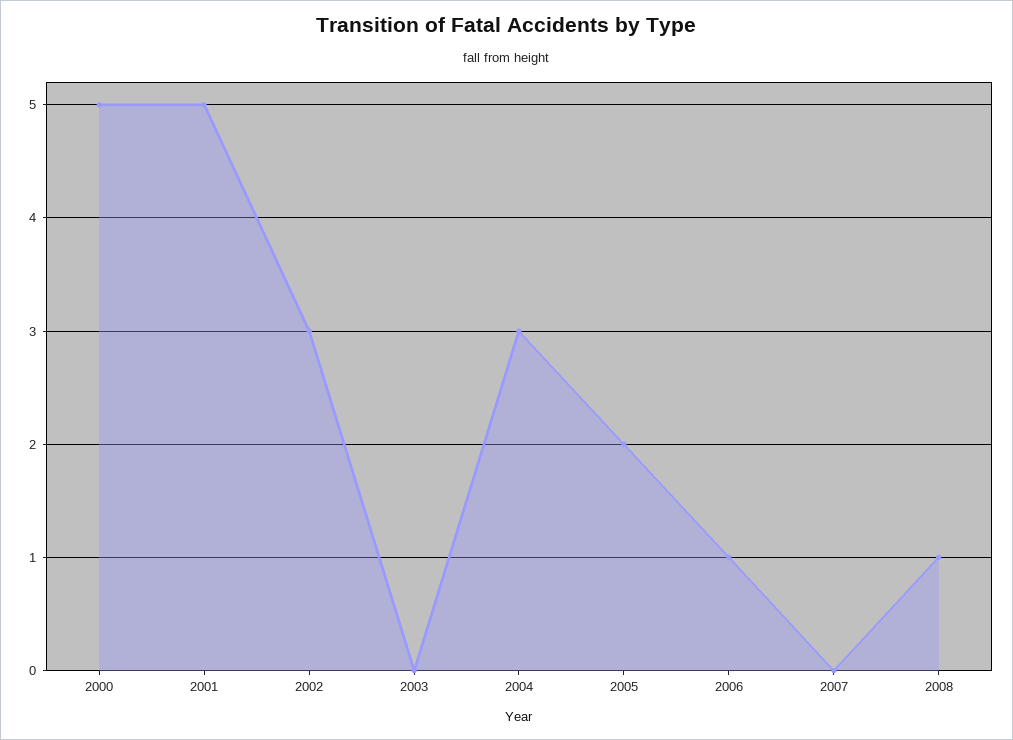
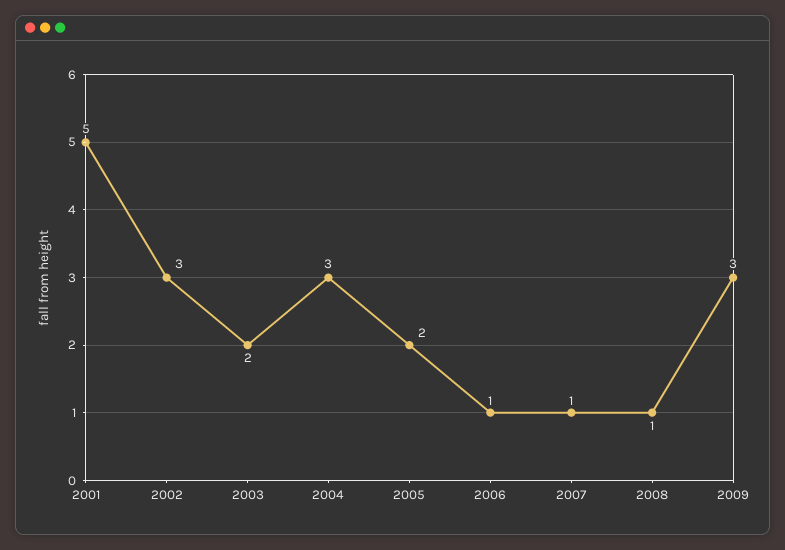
2000: 5 -> none
2003: 0 -> 2
2007: 0 -> 1
2009: none -> 3

